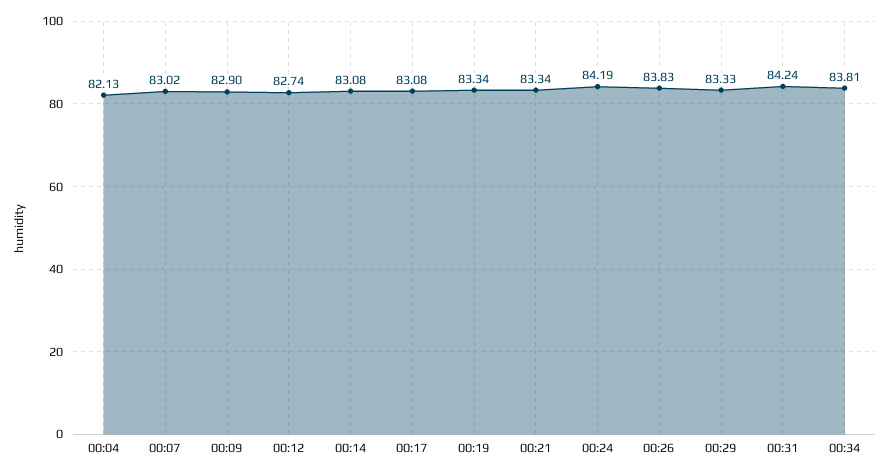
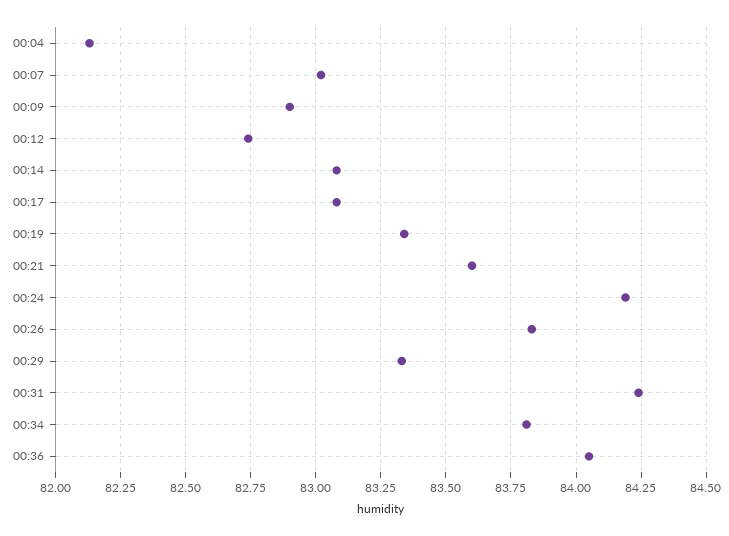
00:21: 83.34 -> 83.6
00:36: none -> 84.05

